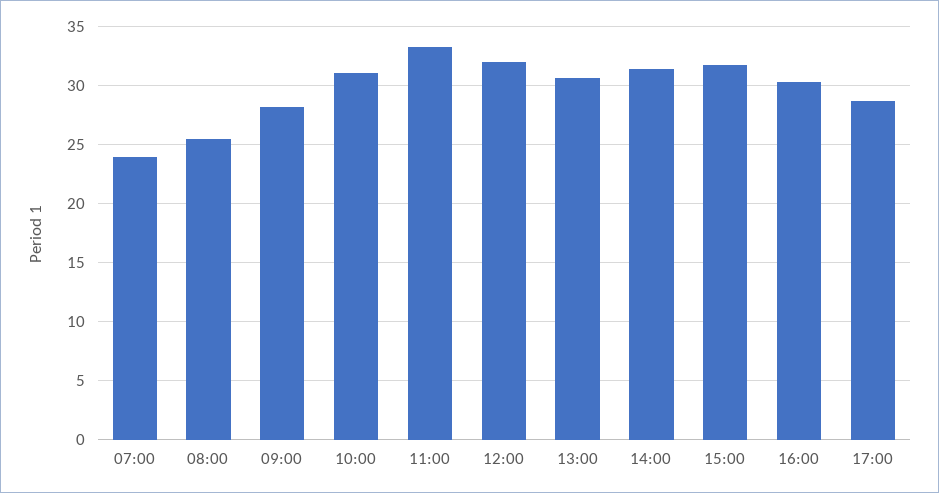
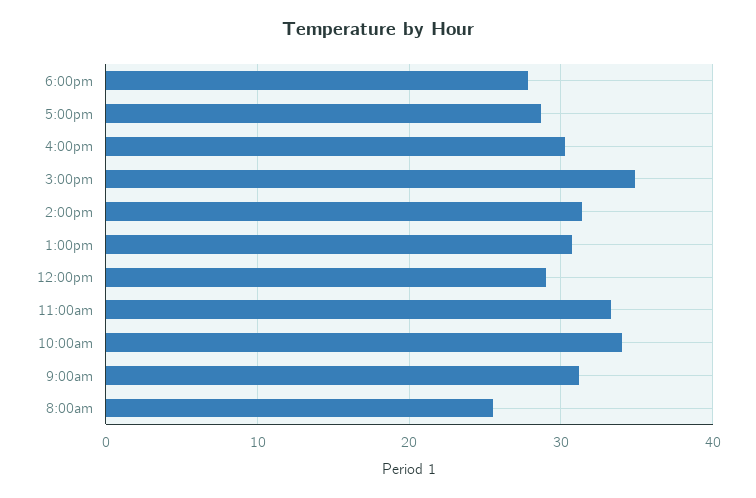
07:00: 24 -> none
09:00: 28 -> 31
10:00: 31 -> 34
12:00: 32 -> 29
15:00: 32 -> 35
6:00pm: none -> 28

